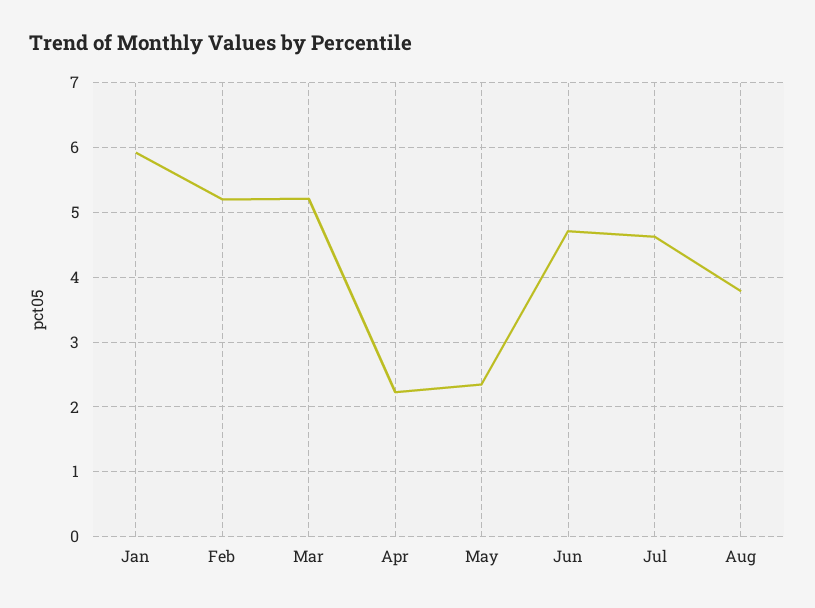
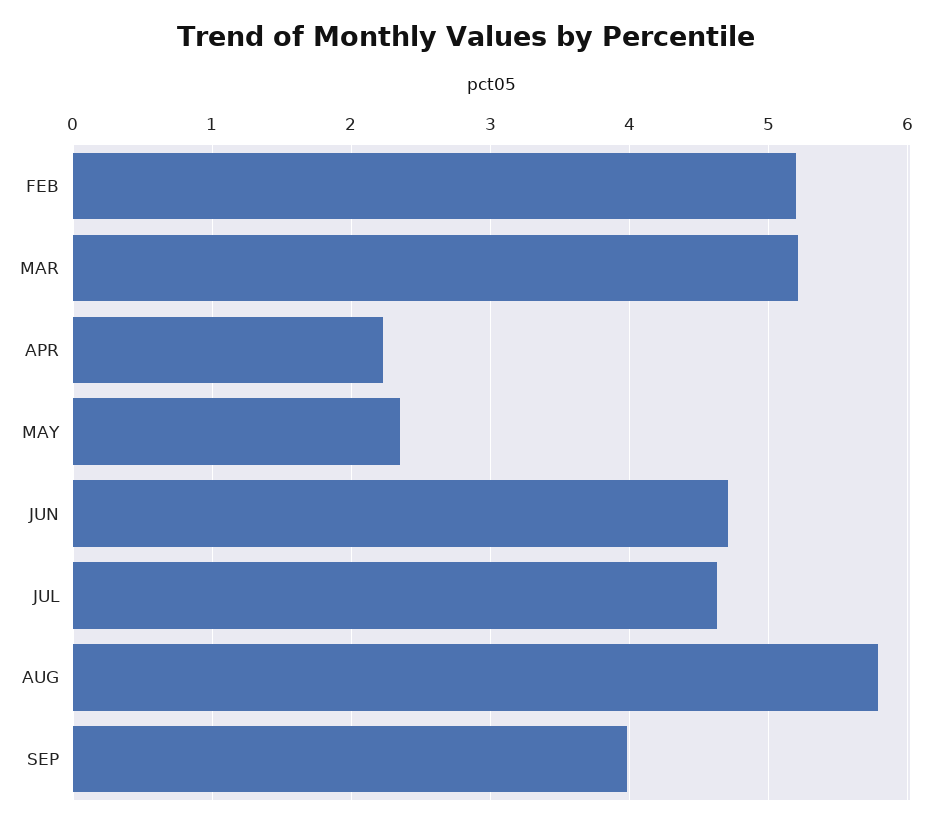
Jan: 5.9 -> none
Aug: 3.8 -> 5.8
SEP: none -> 4

